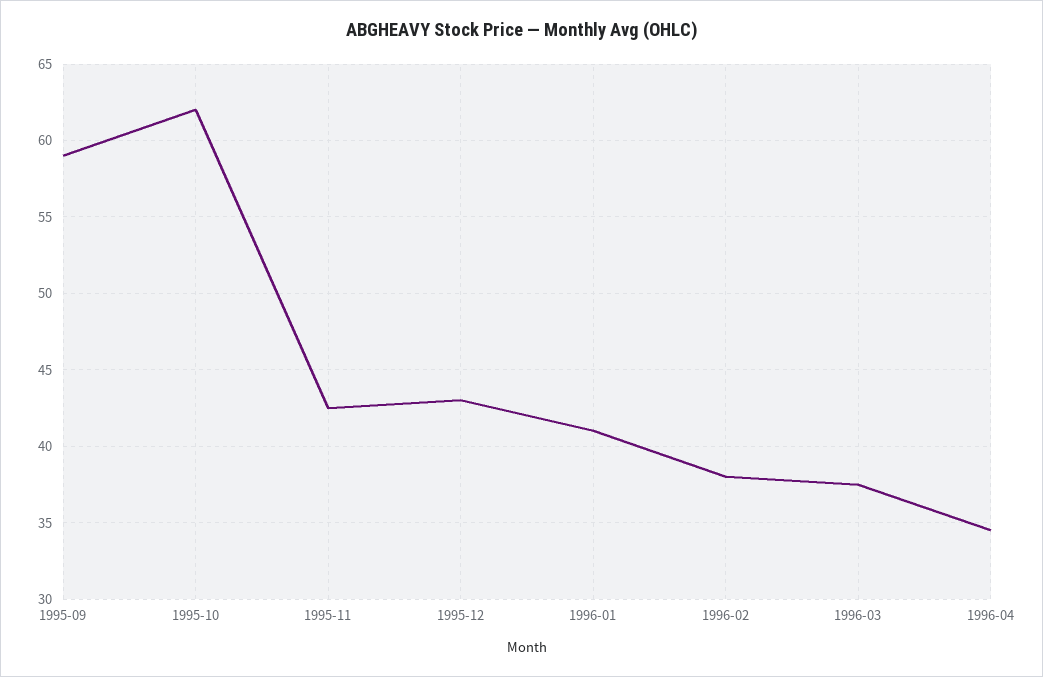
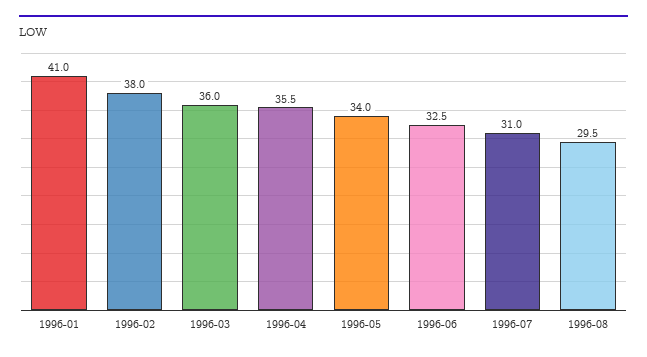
1995-09: 59 -> none
1995-10: 62 -> none
1995-11: 42.5 -> none
1995-12: 43 -> none
1996-03: 37.5 -> 36
1996-04: 34.5 -> 35.5
1996-05: none -> 34
1996-06: none -> 32.5
1996-07: none -> 31
1996-08: none -> 29.5

